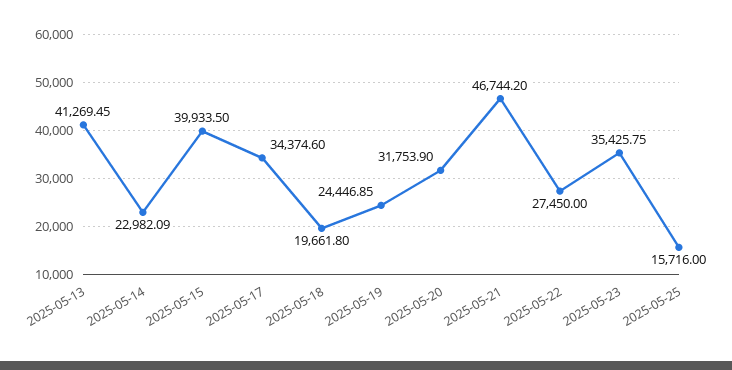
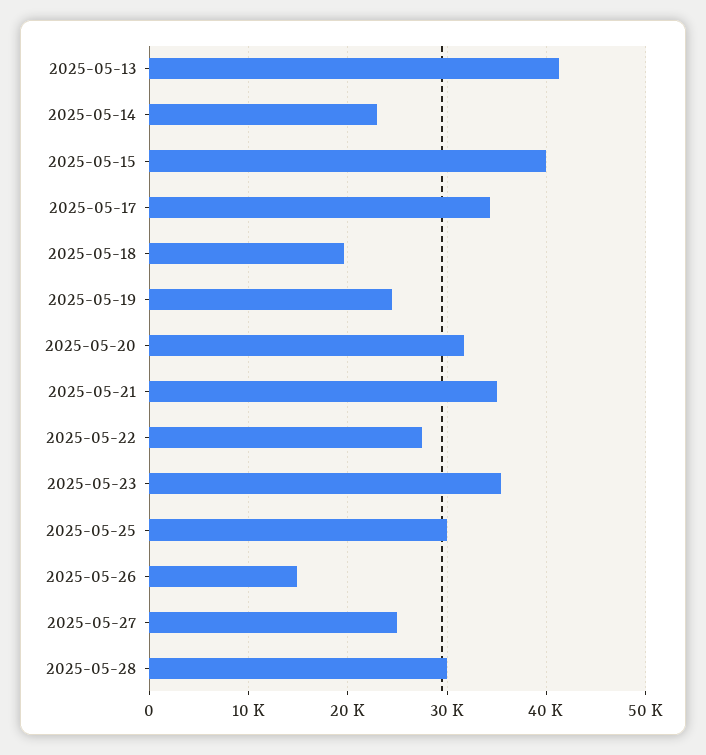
2025-05-21: 46744.2 -> 35000
2025-05-25: 15716 -> 30000
2025-05-26: none -> 15000
2025-05-27: none -> 25000
2025-05-28: none -> 30000

